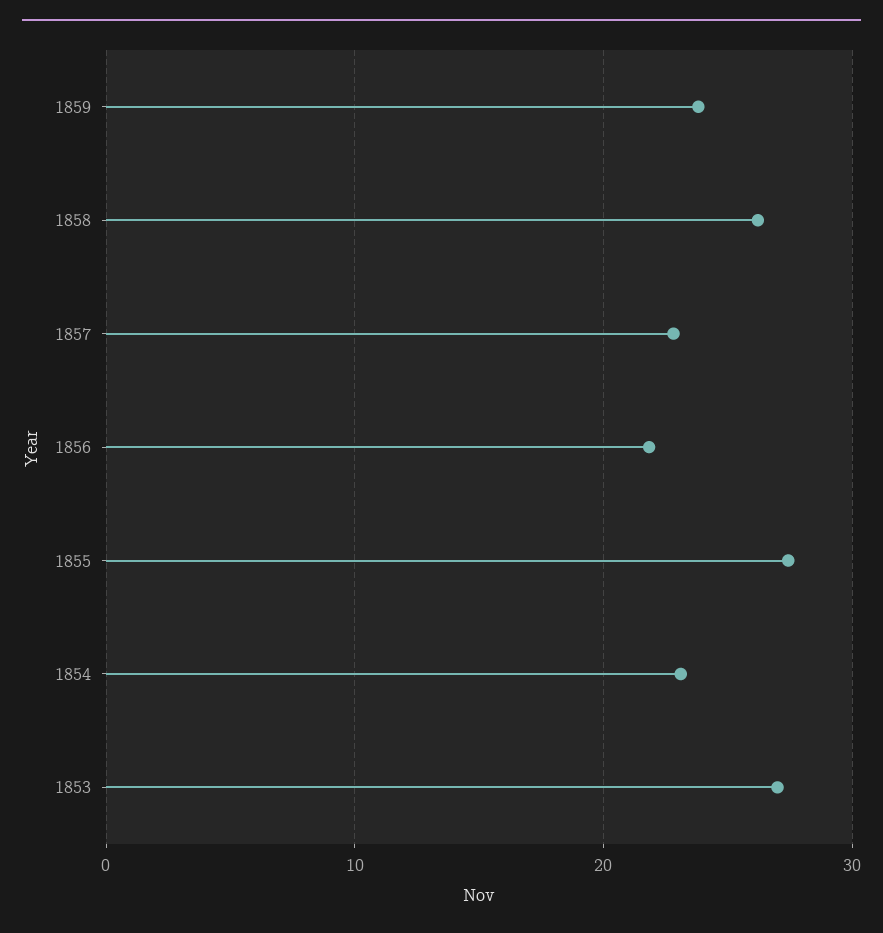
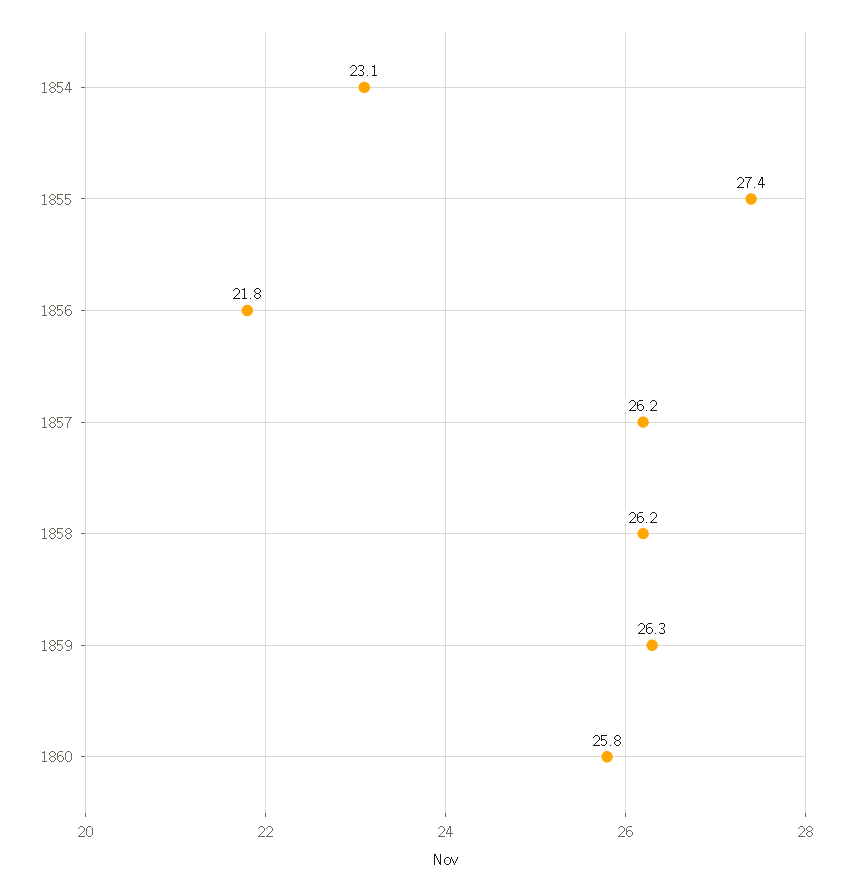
1859: 24 -> 26.3
1857: 23 -> 26.2
1853: 27 -> none
1860: none -> 25.8

